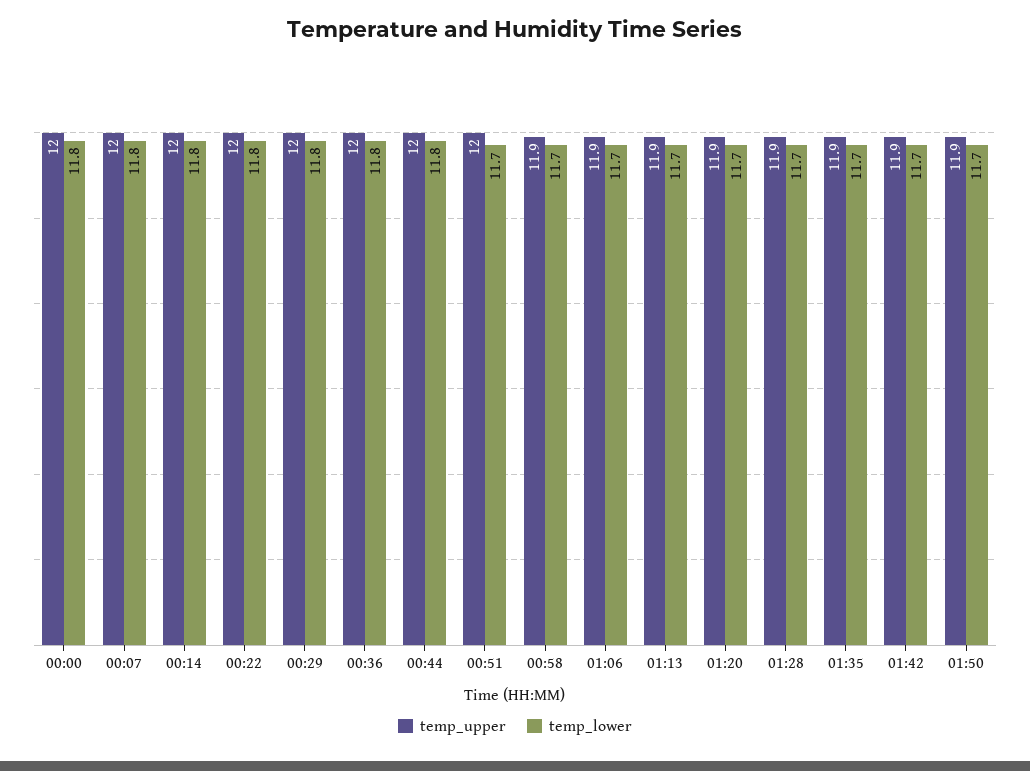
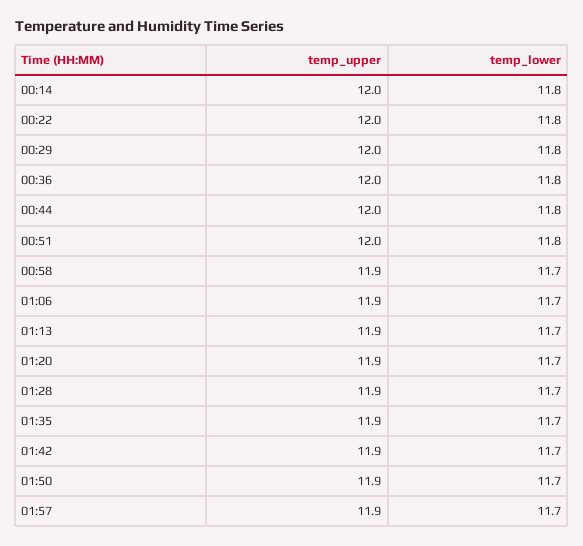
temp_upper, 00:00: 12 -> none
temp_lower, 00:00: 11.8 -> none
temp_upper, 00:07: 12 -> none
temp_lower, 00:07: 11.8 -> none
temp_lower, 00:51: 11.7 -> 11.8
temp_upper, 01:57: none -> 11.9
temp_lower, 01:57: none -> 11.7

